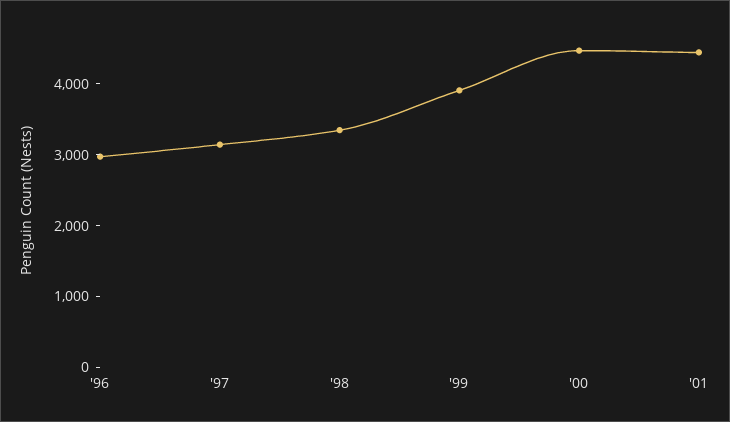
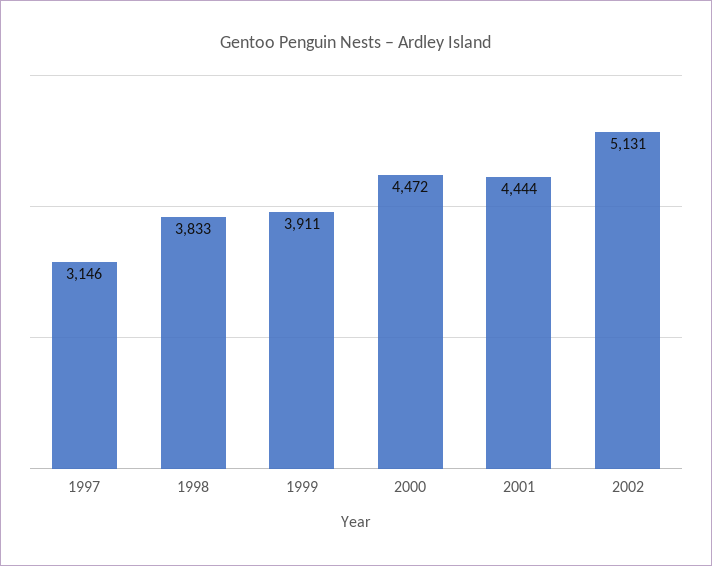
'96: 3000 -> none
'98: 3400 -> 3833
2002: none -> 5131

